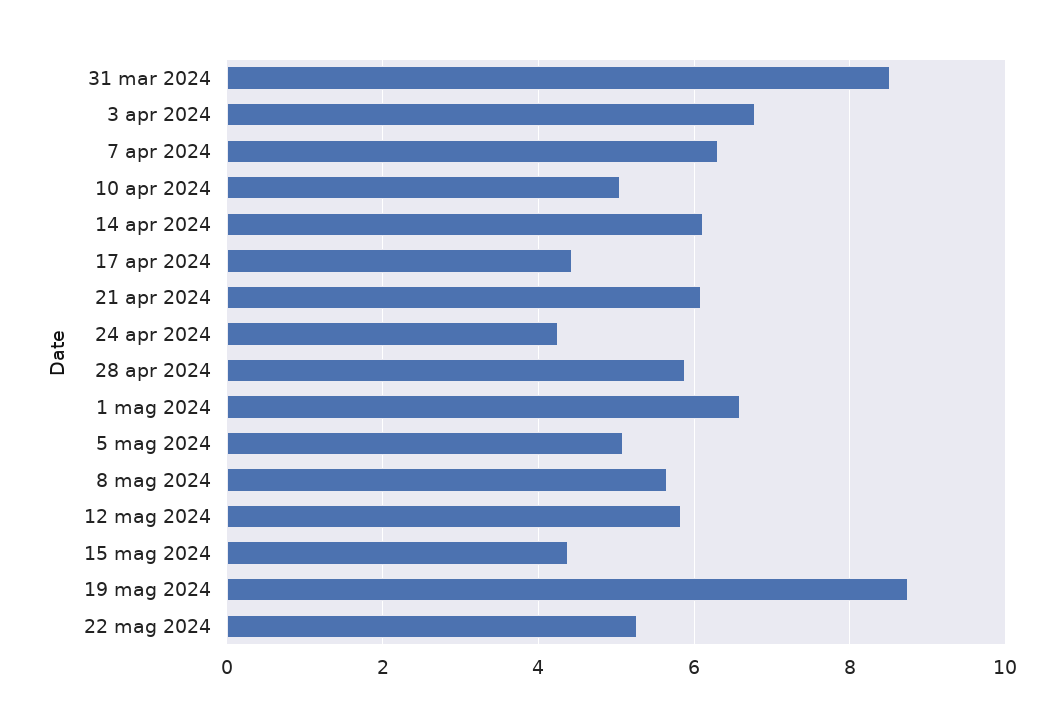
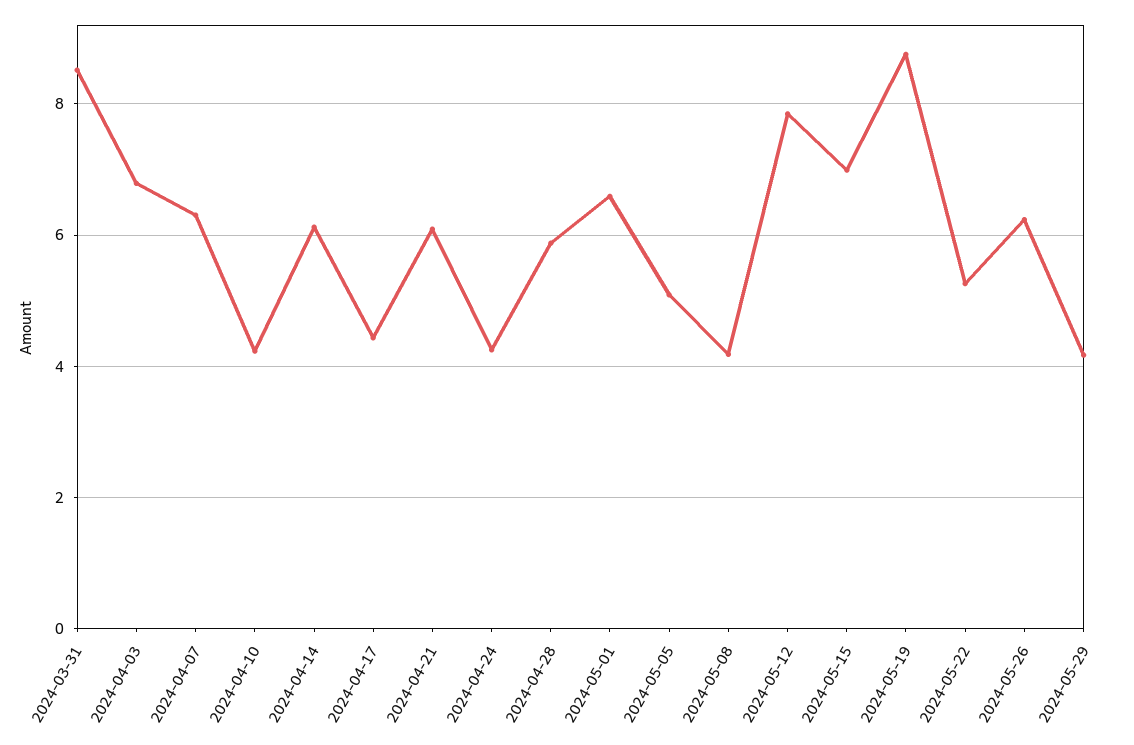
10 apr 2024: 5 -> 4.2
8 mag 2024: 5.6 -> 4.2
12 mag 2024: 5.8 -> 7.8
15 mag 2024: 4.4 -> 7
2024-05-26: none -> 6.2
2024-05-29: none -> 4.2

